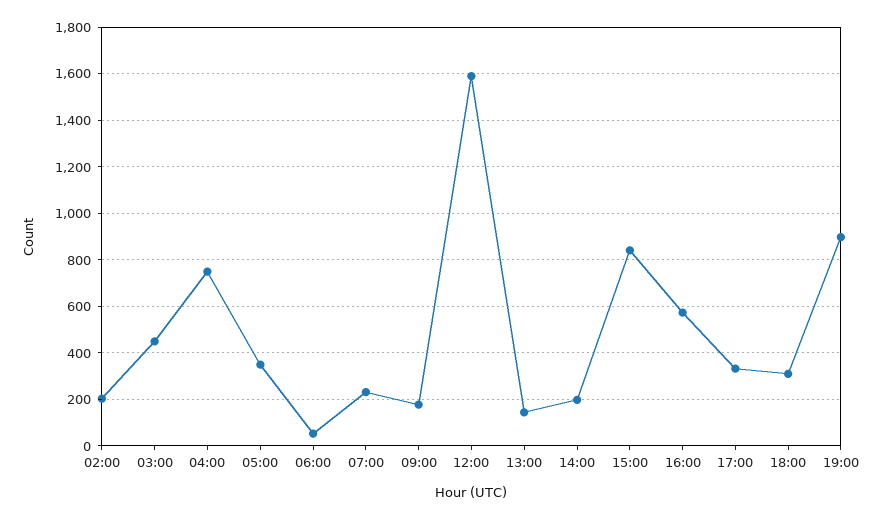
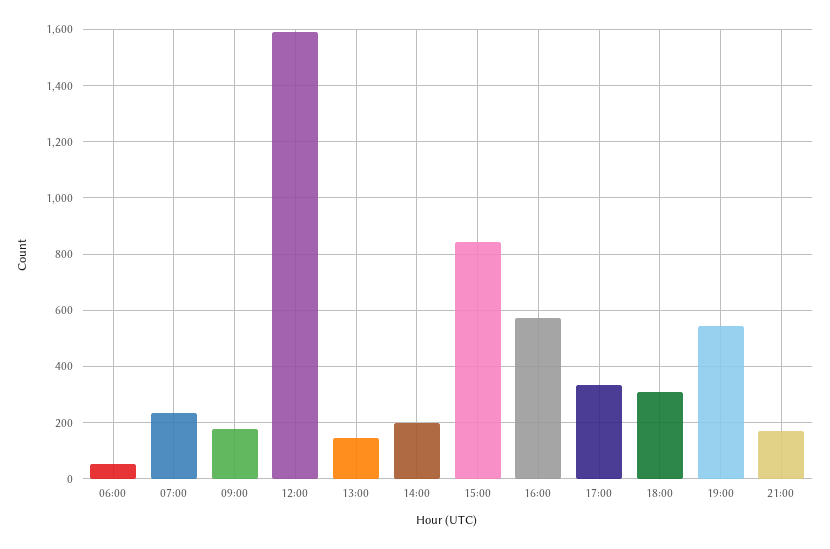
02:00: 200 -> none
03:00: 450 -> none
04:00: 750 -> none
05:00: 350 -> none
19:00: 900 -> 550
21:00: none -> 175

